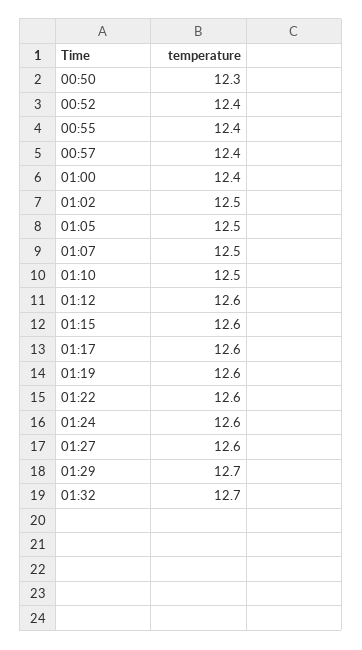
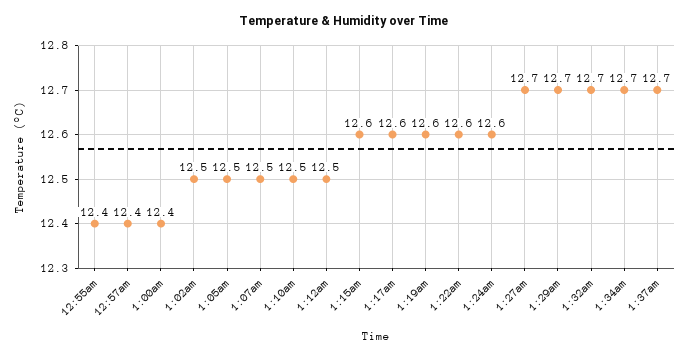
00:50: 12.3 -> none
00:52: 12.4 -> none
01:12: 12.6 -> 12.5
01:27: 12.6 -> 12.7
1:34am: none -> 12.7
1:37am: none -> 12.7

